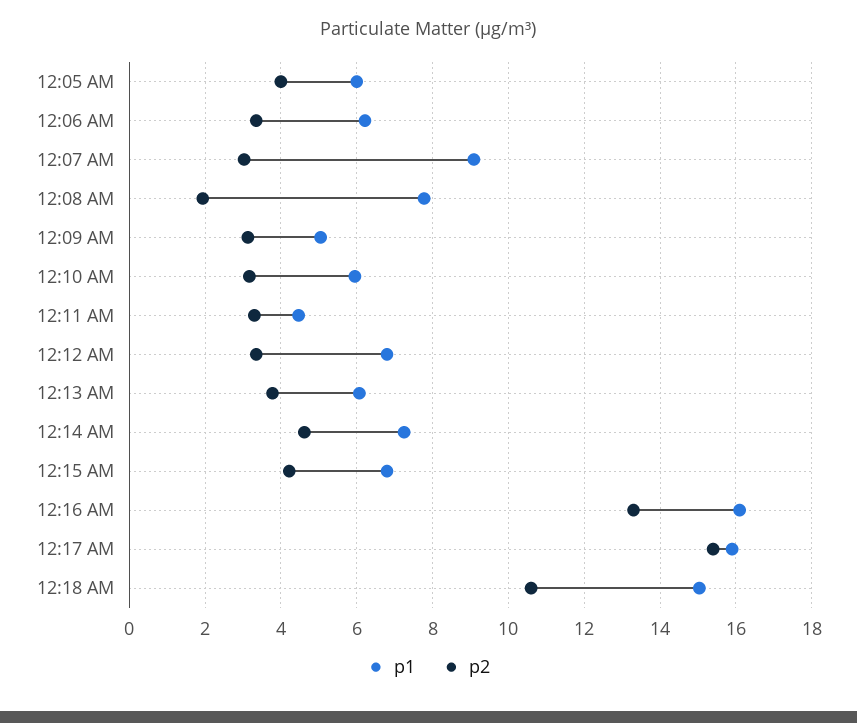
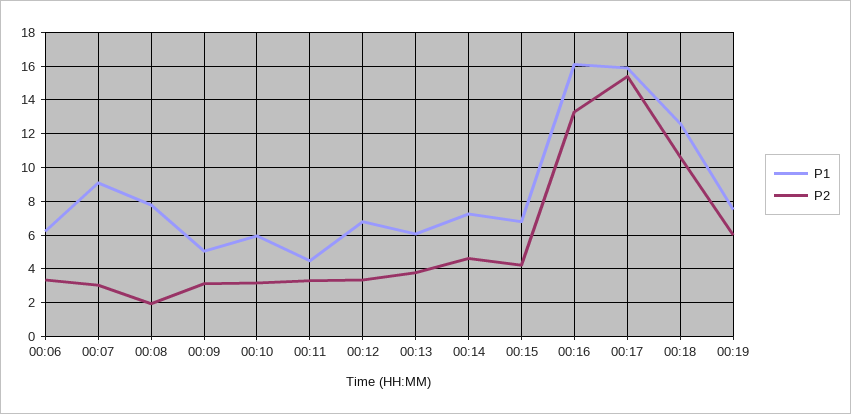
p1, 12:05 AM: 6 -> none
p2, 12:05 AM: 4 -> none
p1, 12:18 AM: 15 -> 12.5
p1, 00:19: none -> 7.5
p2, 00:19: none -> 6

